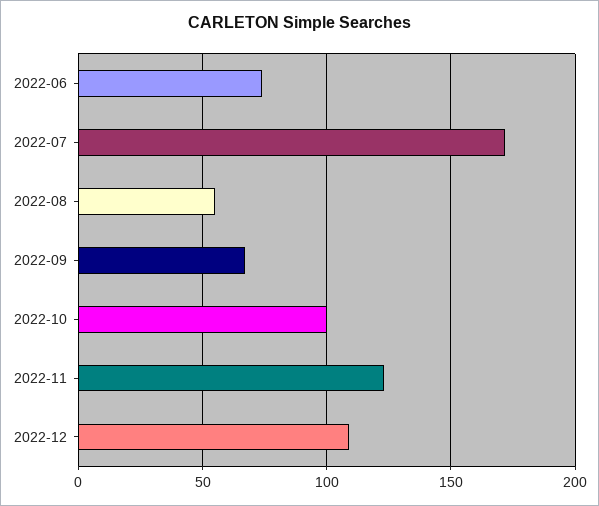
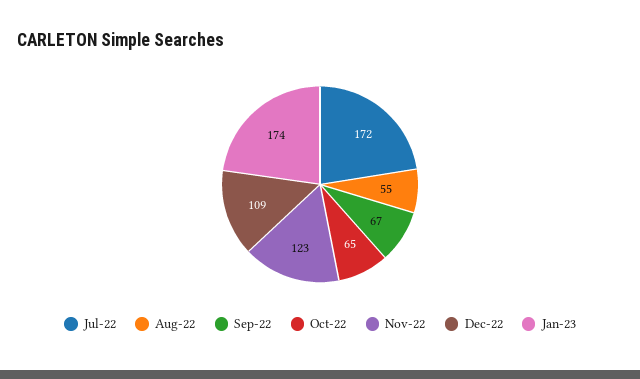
2022-06: 75 -> none
2022-10: 100 -> 65
Jan-23: none -> 174

